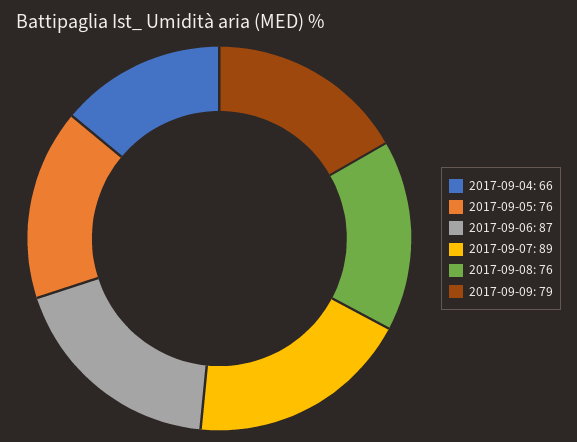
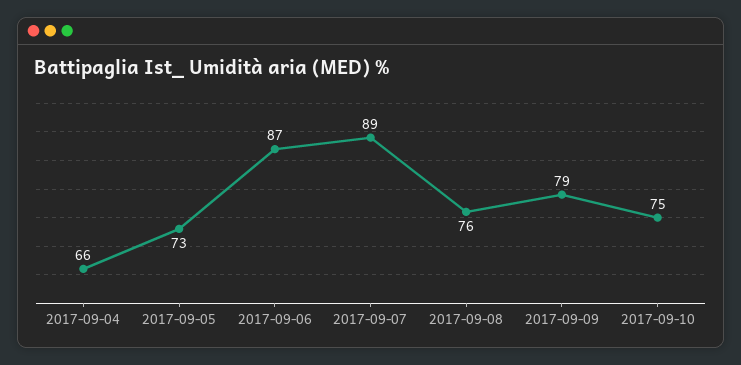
2017-09-05: 76 -> 73
2017-09-10: none -> 75

